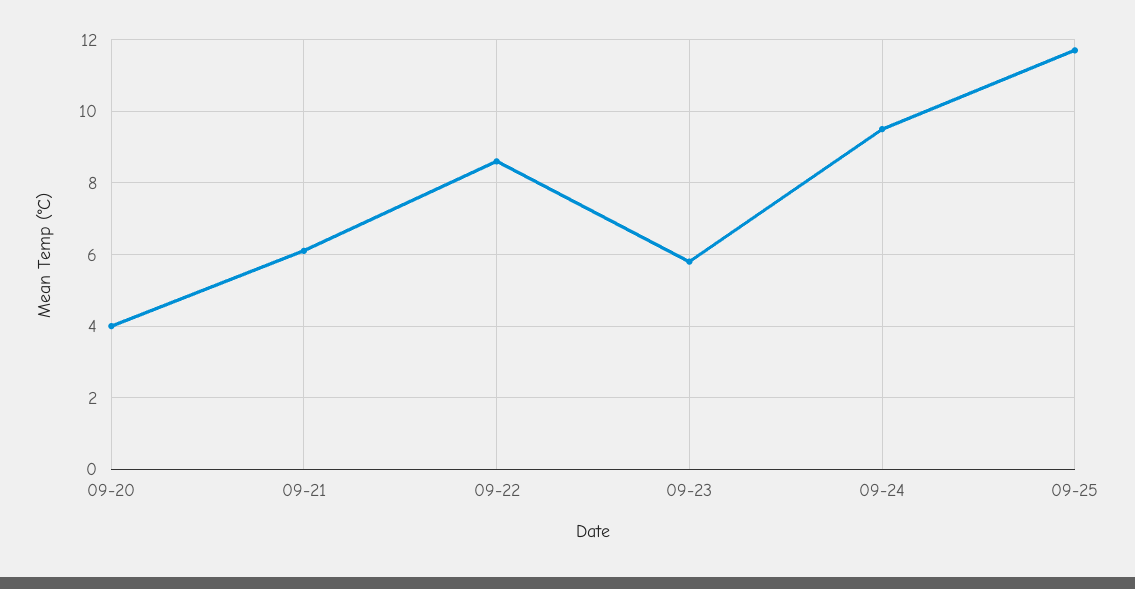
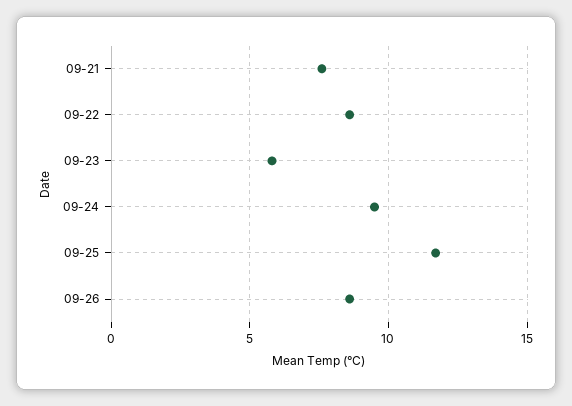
09-20: 4 -> none
09-21: 6 -> 7.5
09-26: none -> 8.5

